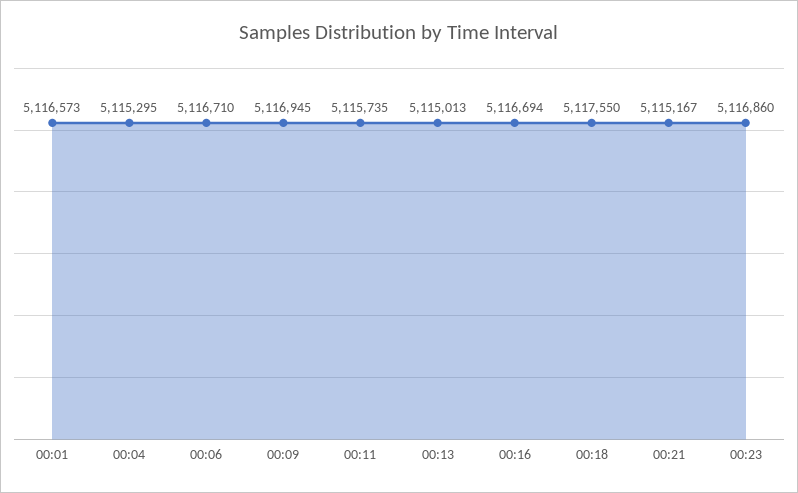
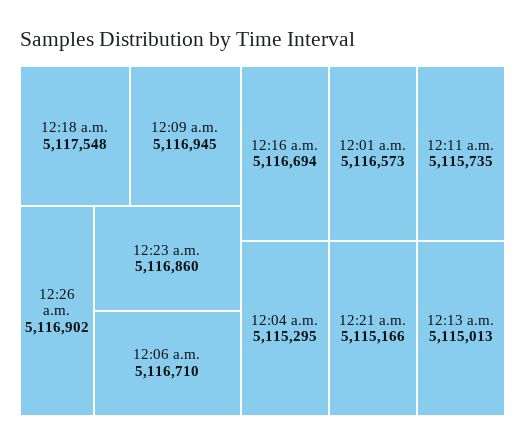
00:18: 5117550 -> 5117548
00:21: 5115167 -> 5115166
12:26 a.m.: none -> 5116902

